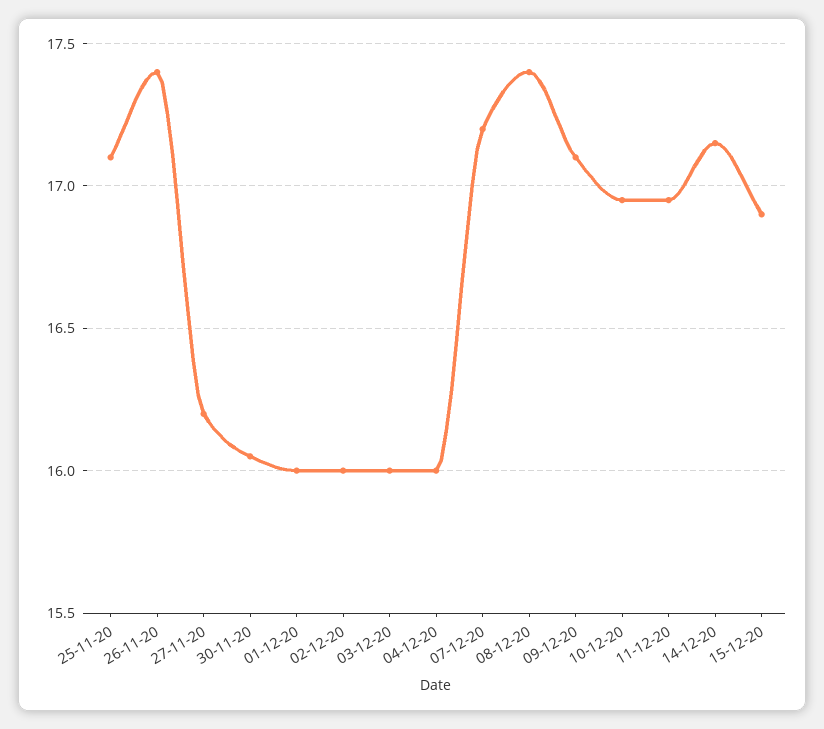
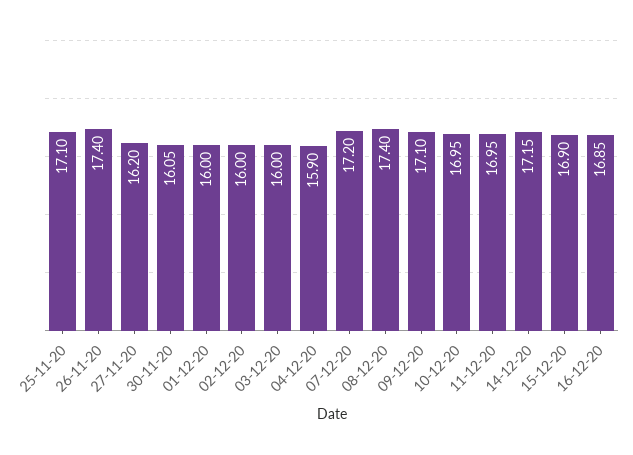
04-12-20: 16 -> 15.9
16-12-20: none -> 16.85

